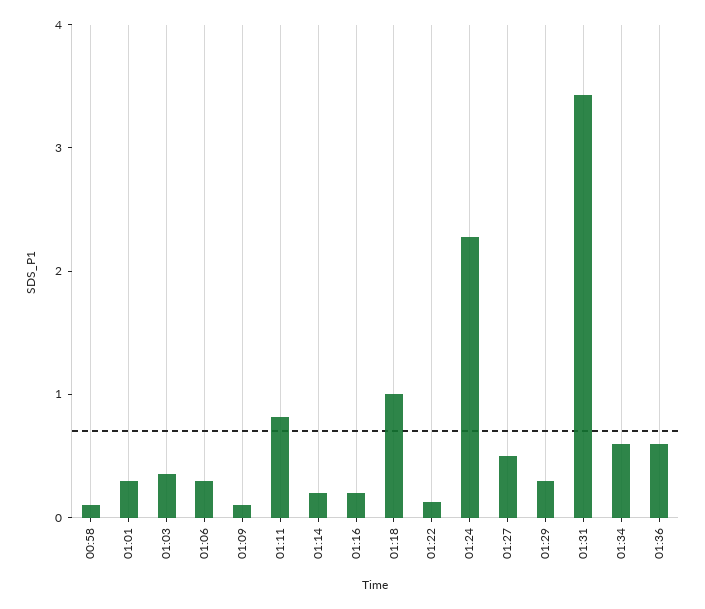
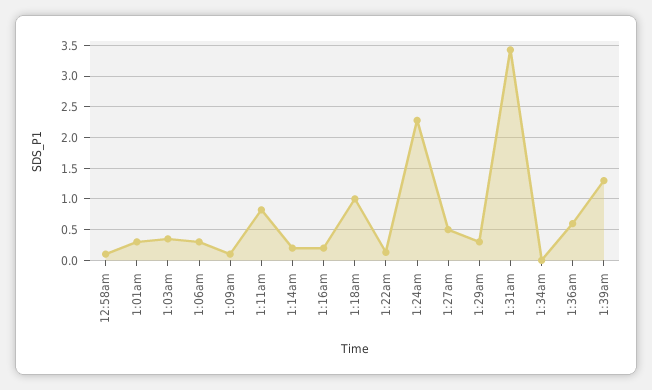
01:34: 0.6 -> 0
1:39am: none -> 1.3

